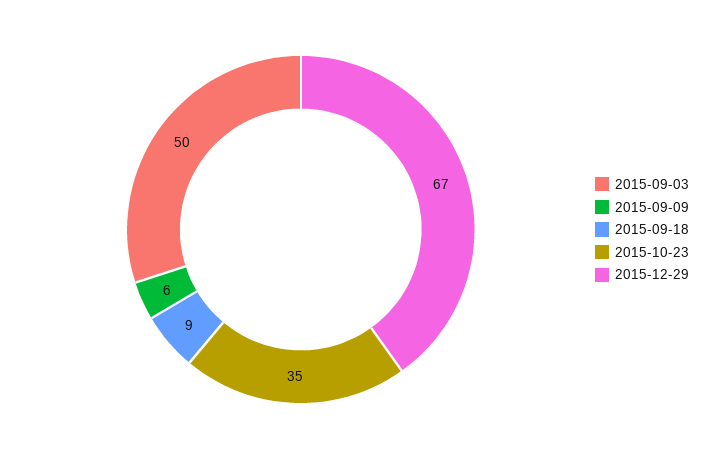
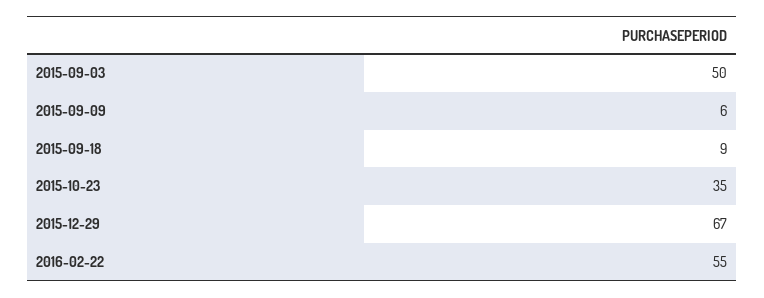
2016-02-22: none -> 55

